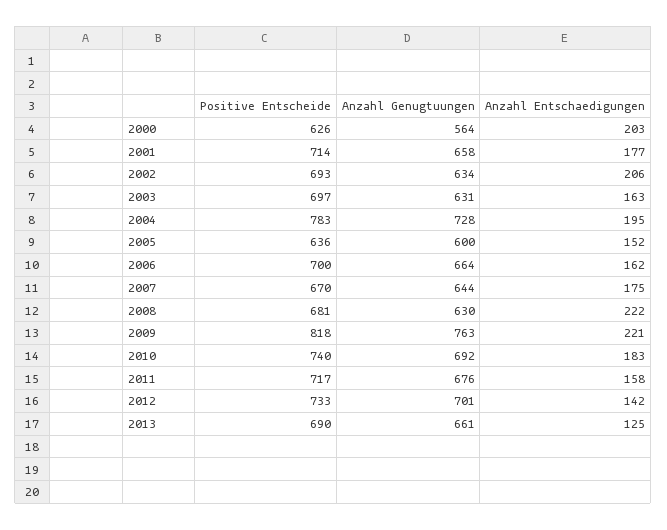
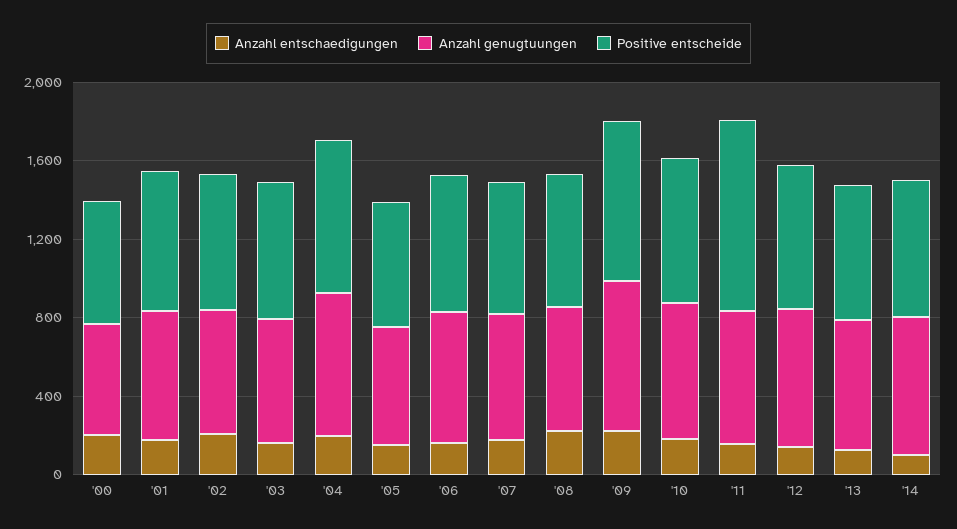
Positive Entscheide, 2011: 717 -> 1000
Anzahl Entschaedigungen, '14: none -> 100
Anzahl Genugtuungen, '14: none -> 700
Positive Entscheide, '14: none -> 700

